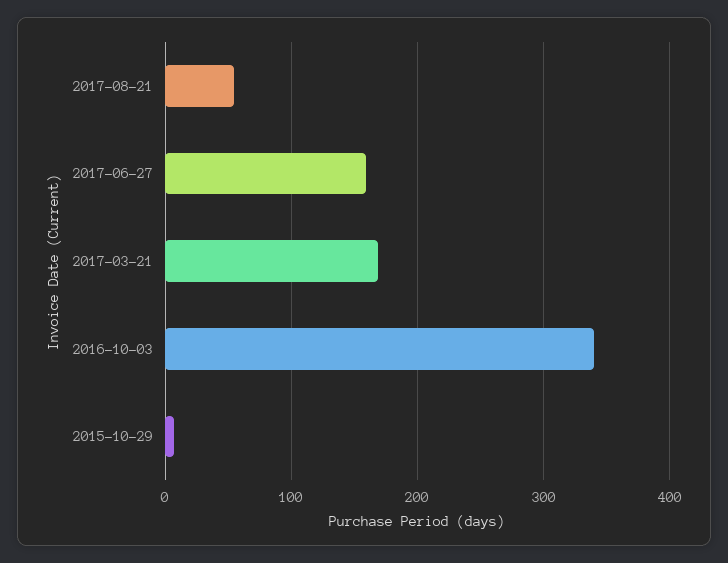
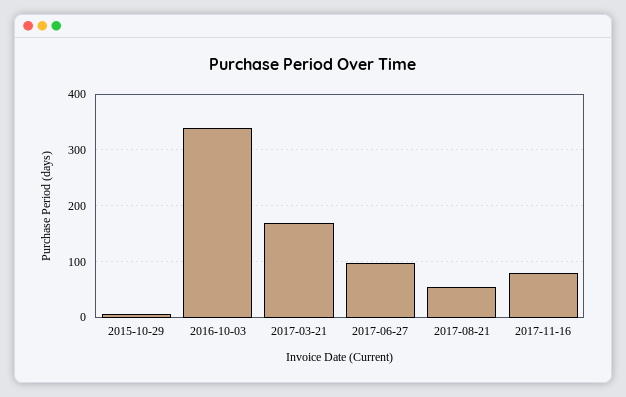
2017-06-27: 160 -> 100
2017-11-16: none -> 80

